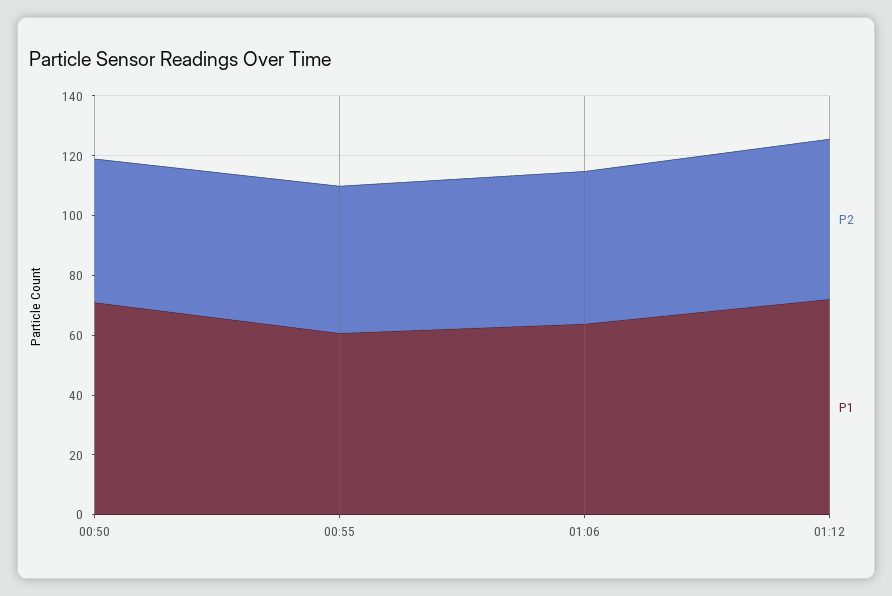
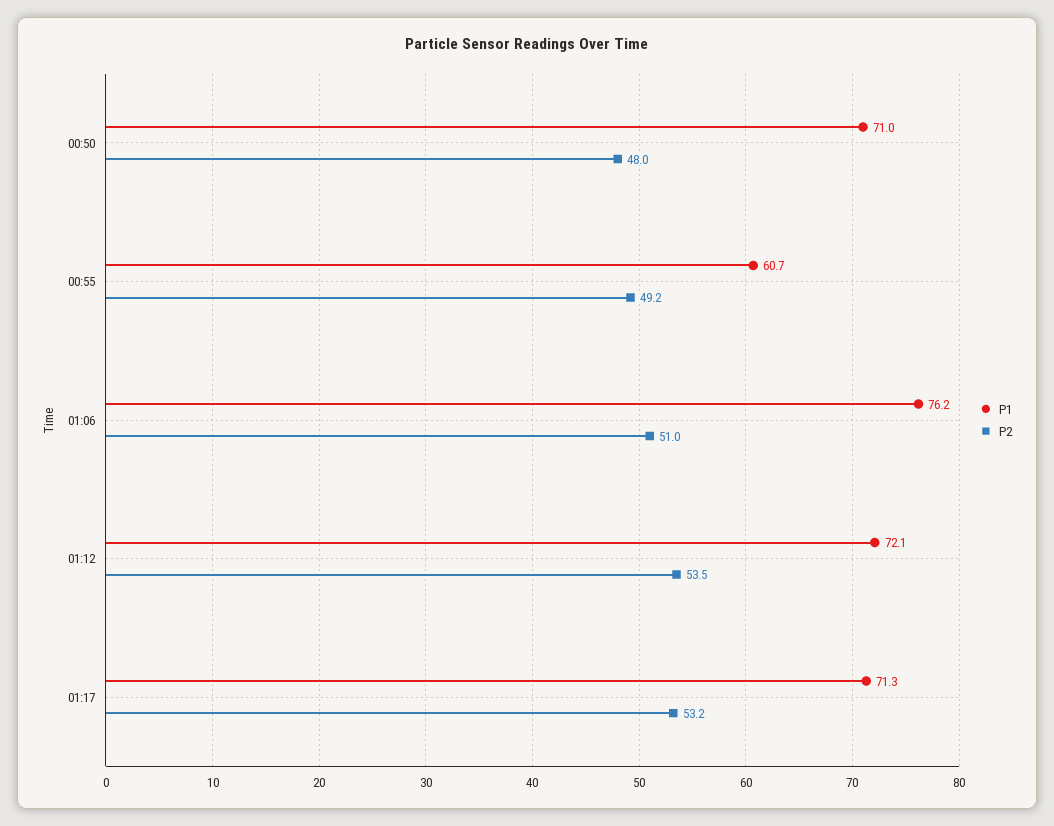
P1, 01:06: 65 -> 76.2
P1, 01:17: none -> 71.3
P2, 01:17: none -> 53.2

